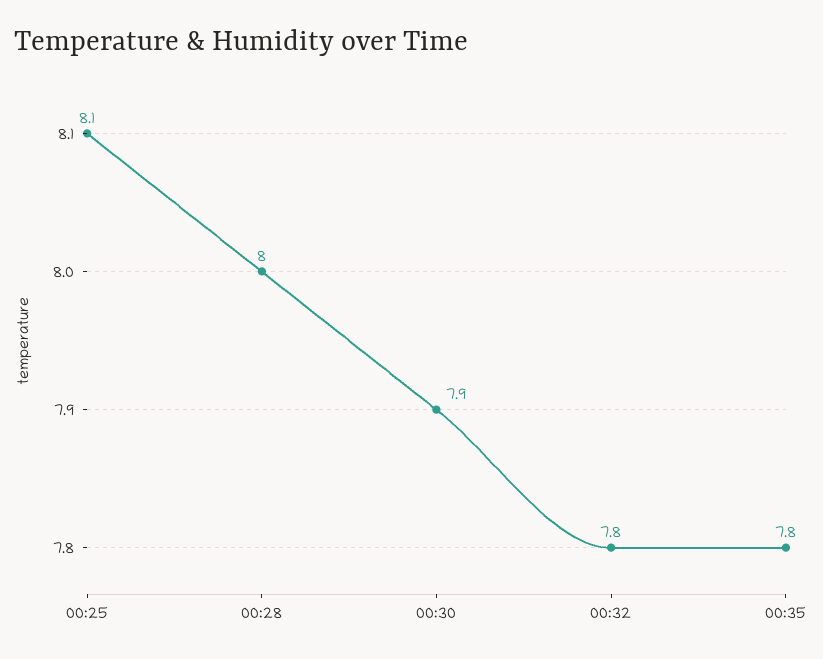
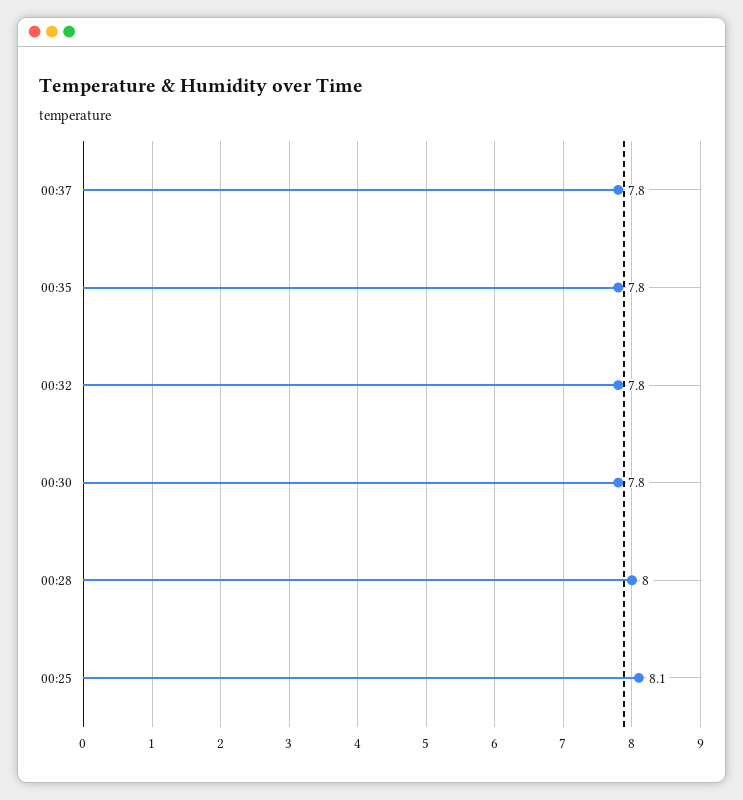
00:30: 7.9 -> 7.8
00:37: none -> 7.8

